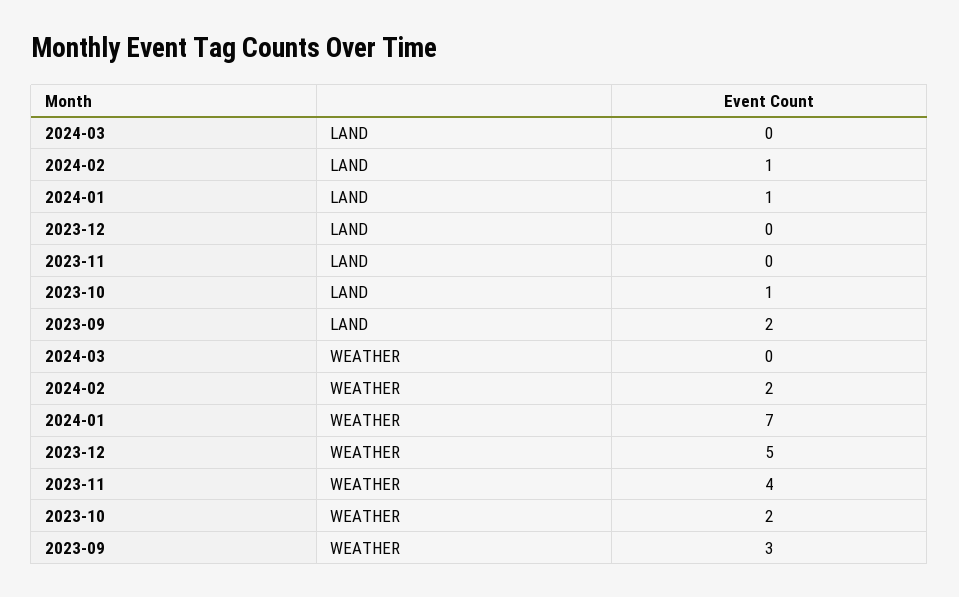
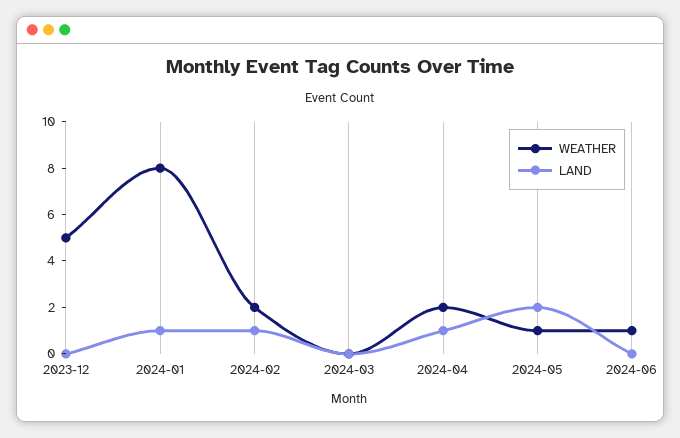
LAND, 2023-11: 0 -> none
LAND, 2023-10: 1 -> none
LAND, 2023-09: 2 -> none
WEATHER, 2024-01: 7 -> 8
WEATHER, 2023-11: 4 -> none
WEATHER, 2023-10: 2 -> none
WEATHER, 2023-09: 3 -> none
WEATHER, 2024-04: none -> 2
LAND, 2024-04: none -> 1
WEATHER, 2024-05: none -> 1
LAND, 2024-05: none -> 2
WEATHER, 2024-06: none -> 1
LAND, 2024-06: none -> 0

